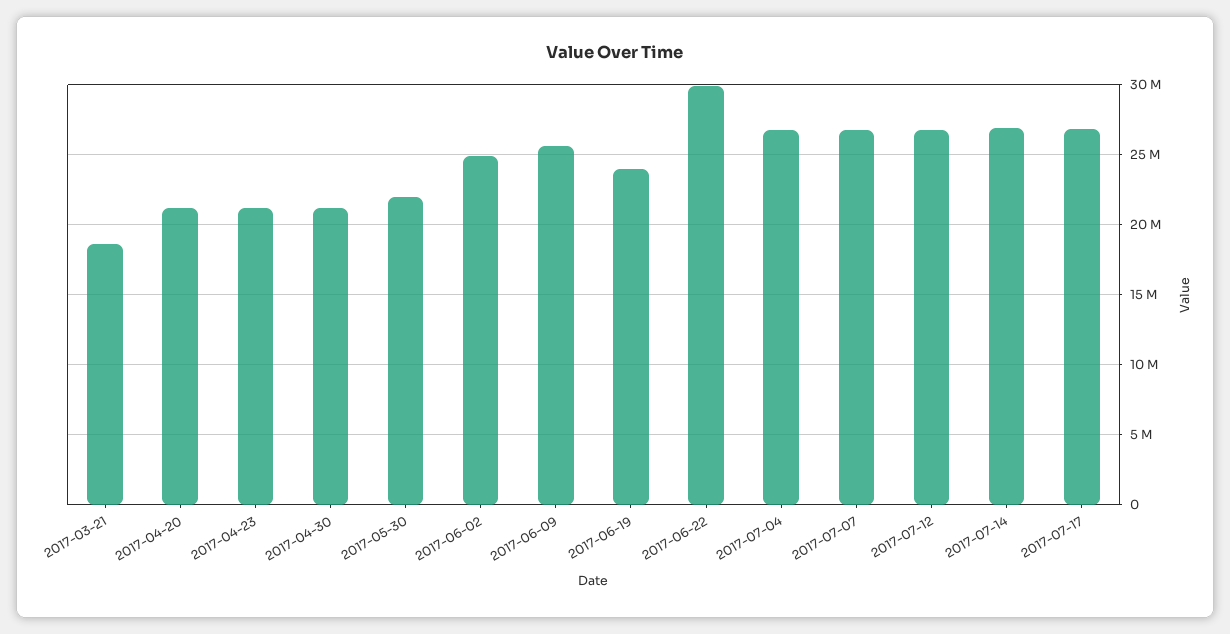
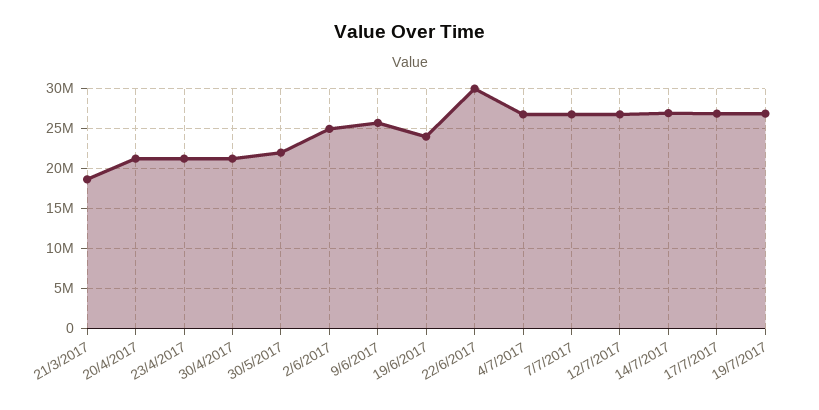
19/7/2017: none -> 27000000

